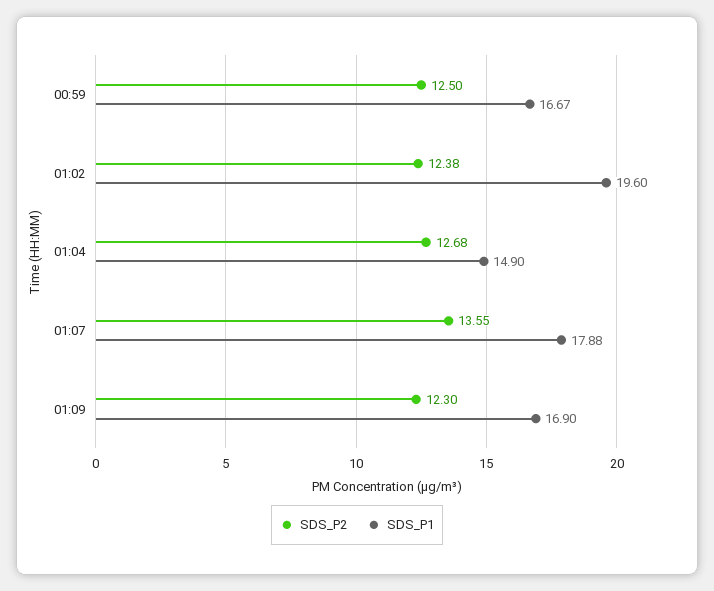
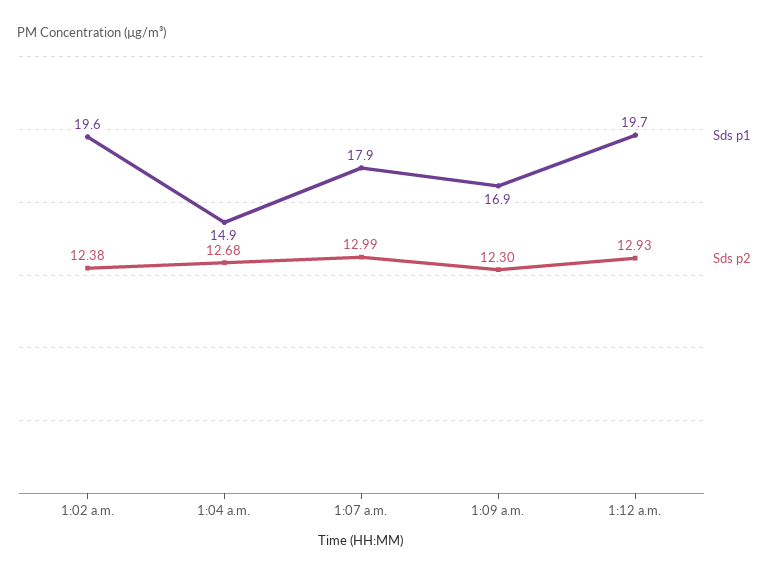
SDS_P2, 00:59: 12.5 -> none
SDS_P1, 00:59: 16.67 -> none
SDS_P2, 01:07: 13.55 -> 12.99
SDS_P1, 1:12 a.m.: none -> 19.7
SDS_P2, 1:12 a.m.: none -> 12.93

